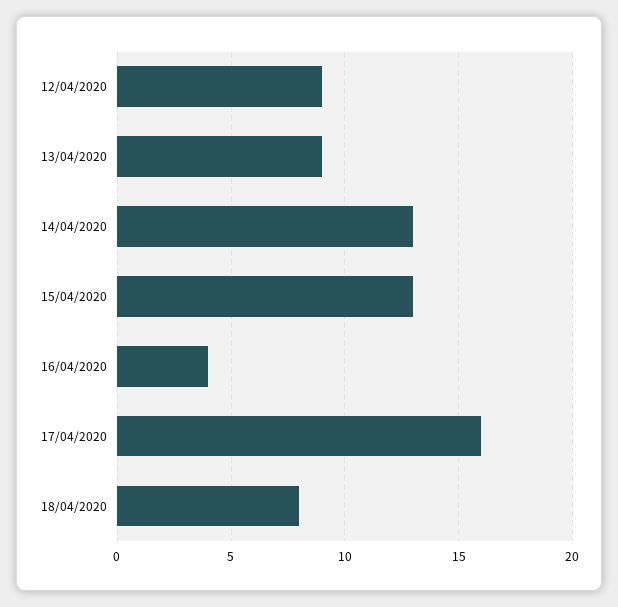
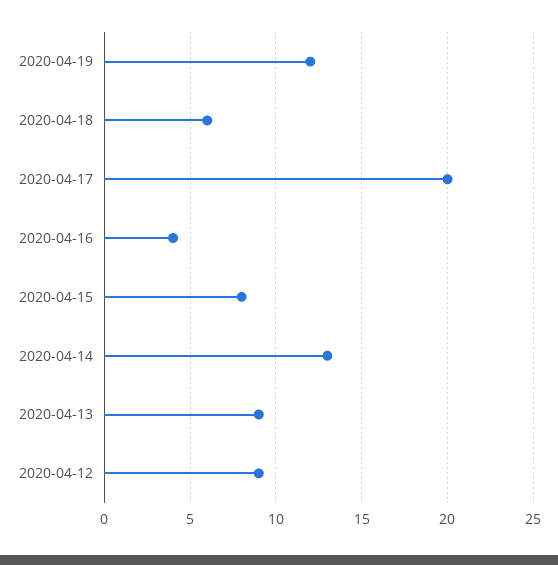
15/04/2020: 13 -> 8
17/04/2020: 16 -> 20
18/04/2020: 8 -> 6
2020-04-19: none -> 12

